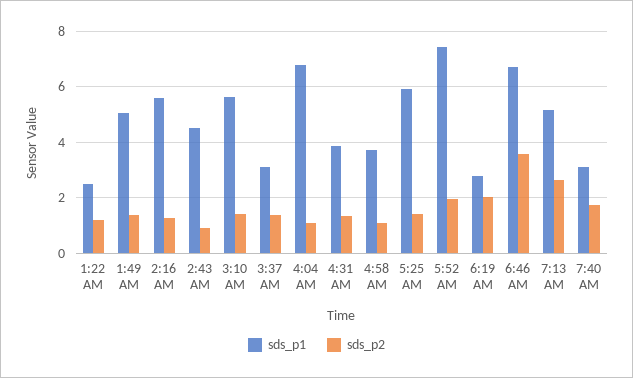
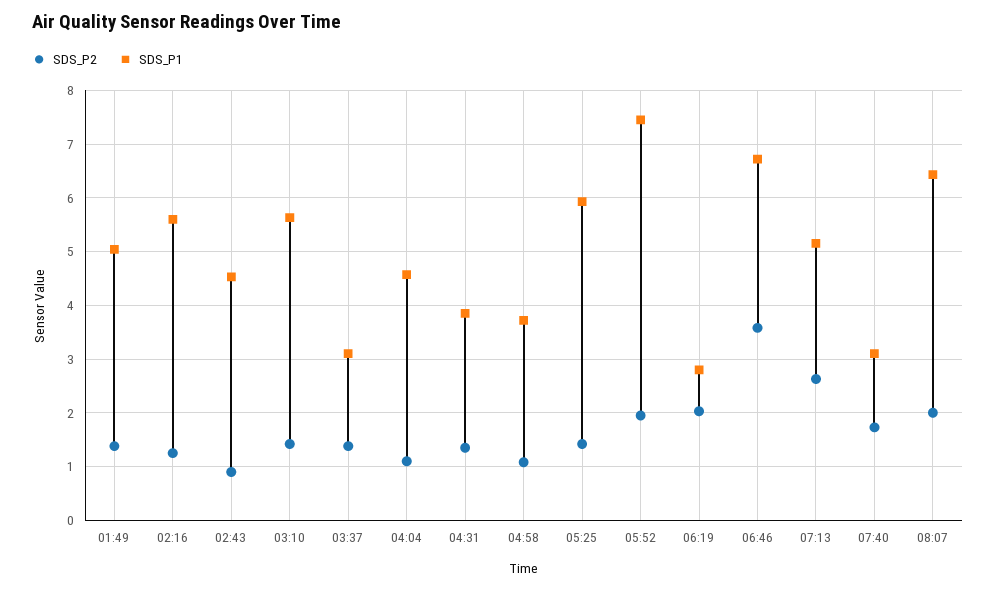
sds_p1, 1:22 AM: 2.5 -> none
sds_p2, 1:22 AM: 1.25 -> none
sds_p1, 4:04 AM: 6.75 -> 4.6
sds_p2, 08:07: none -> 2
sds_p1, 08:07: none -> 6.4

